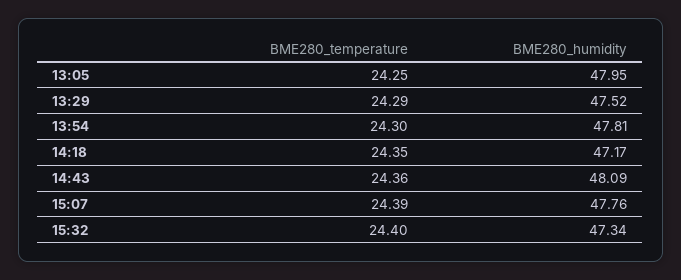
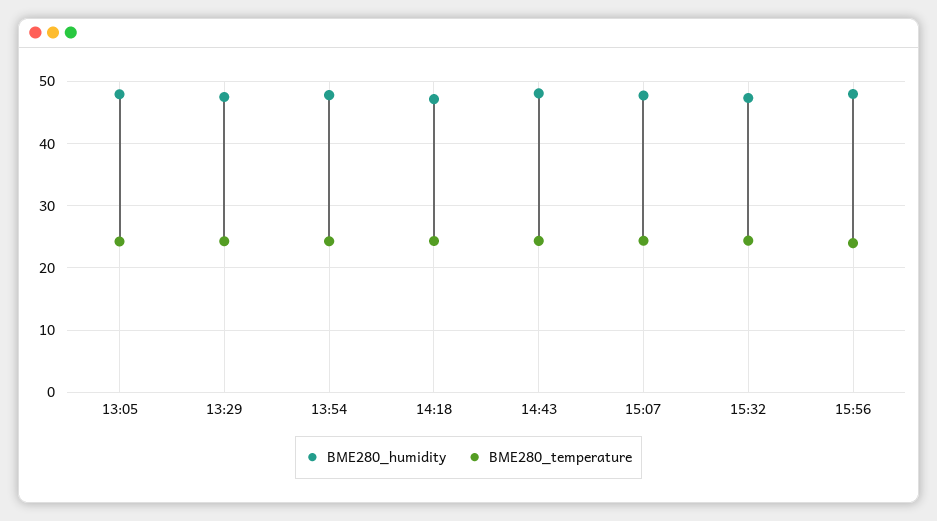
BME280_humidity, 15:56: none -> 48
BME280_temperature, 15:56: none -> 24

